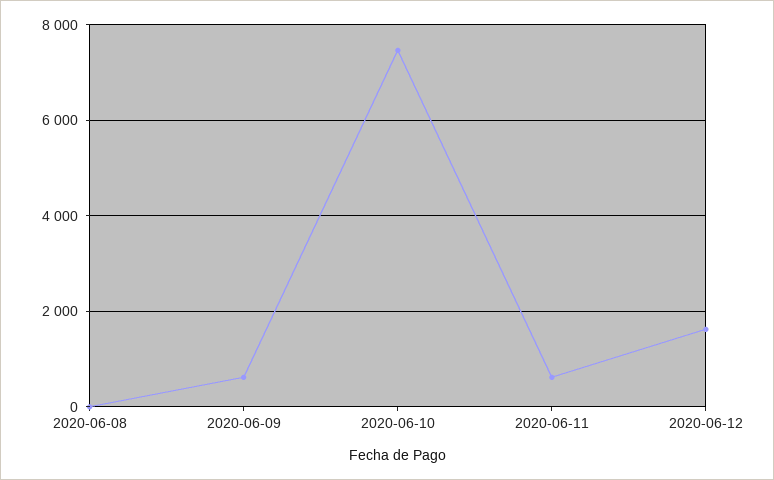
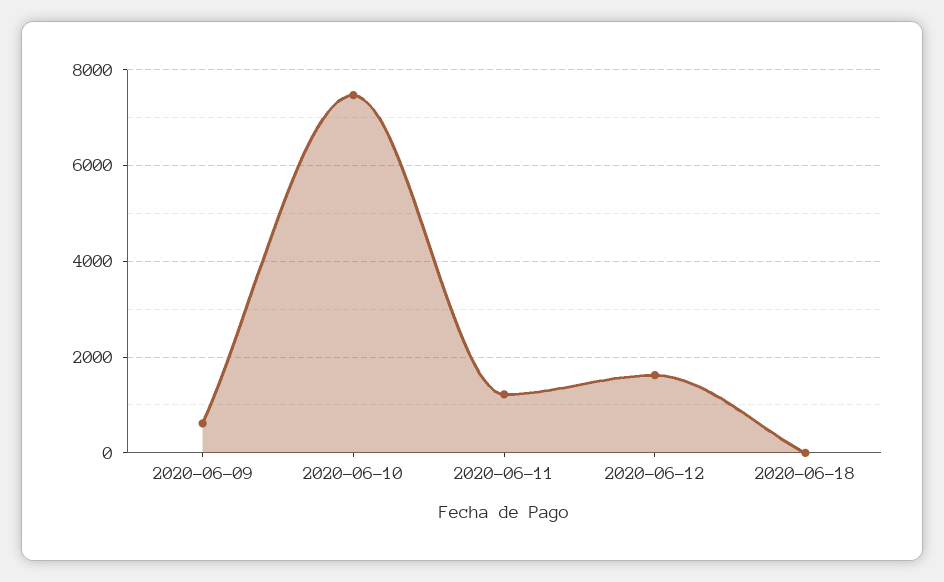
2020-06-08: 0 -> none
2020-06-11: 600 -> 1200
2020-06-18: none -> 0

